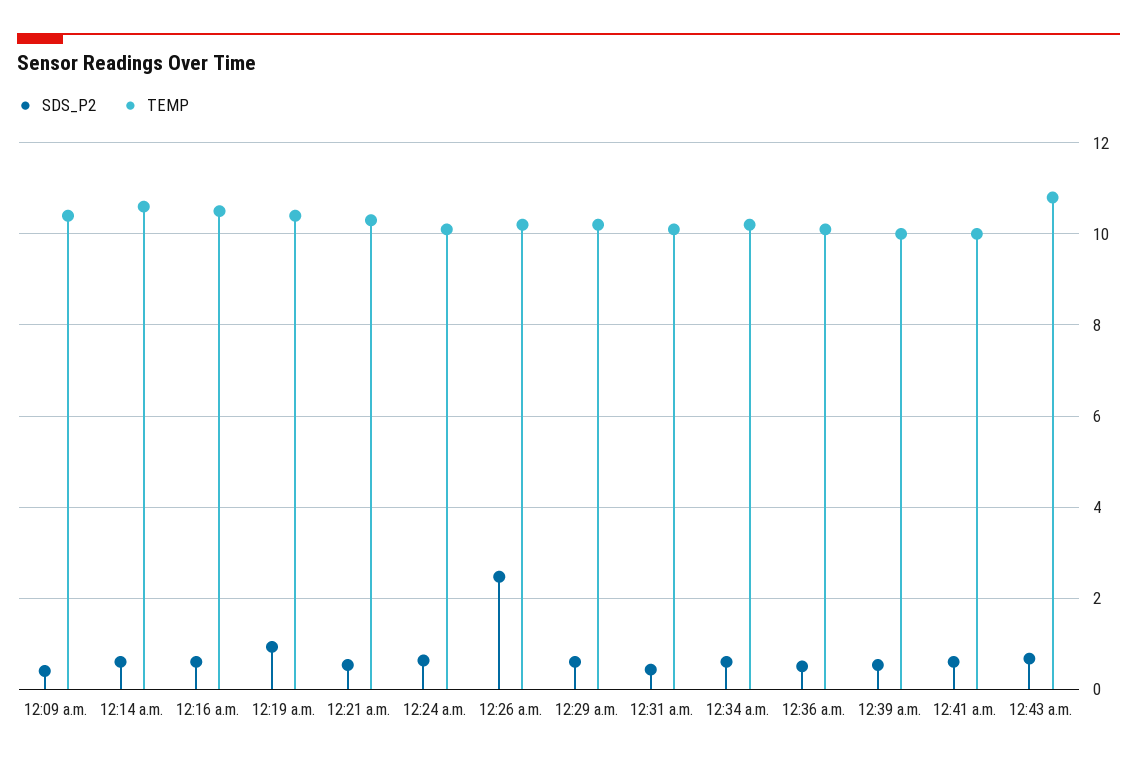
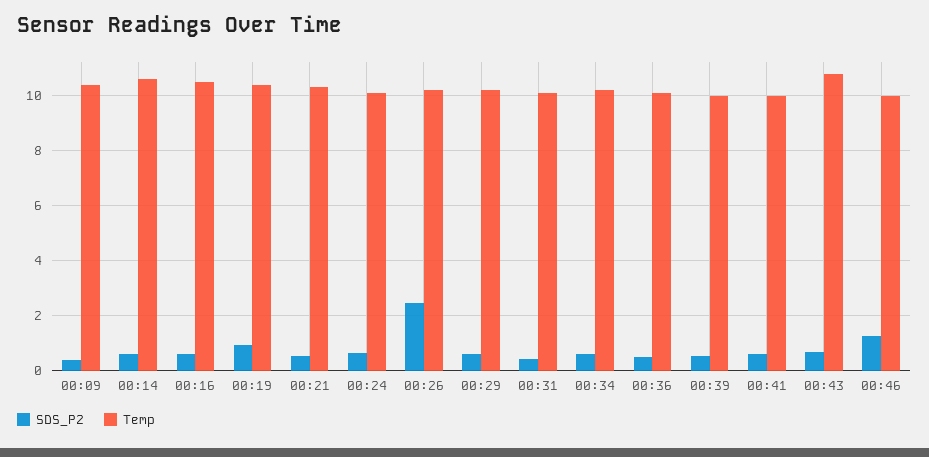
SDS_P2, 00:46: none -> 1.25
TEMP, 00:46: none -> 10

